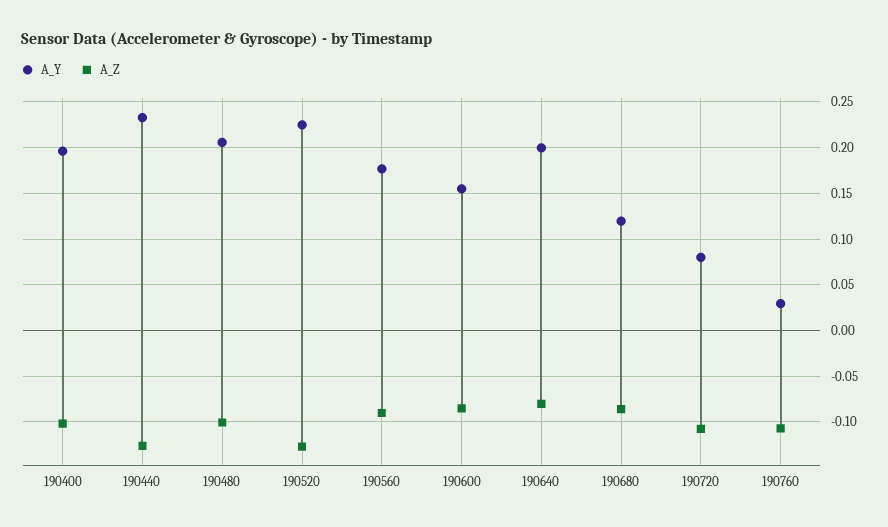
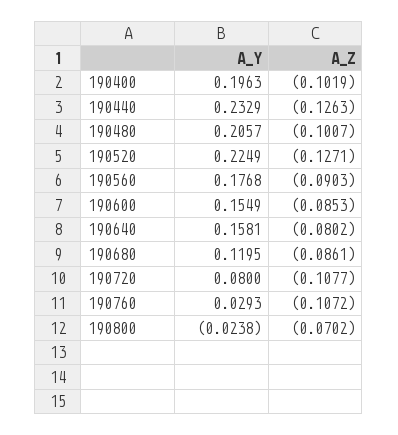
A_Y, 190640: 0.2 -> 0.1581
A_Y, 190800: none -> -0.0238
A_Z, 190800: none -> -0.0702

